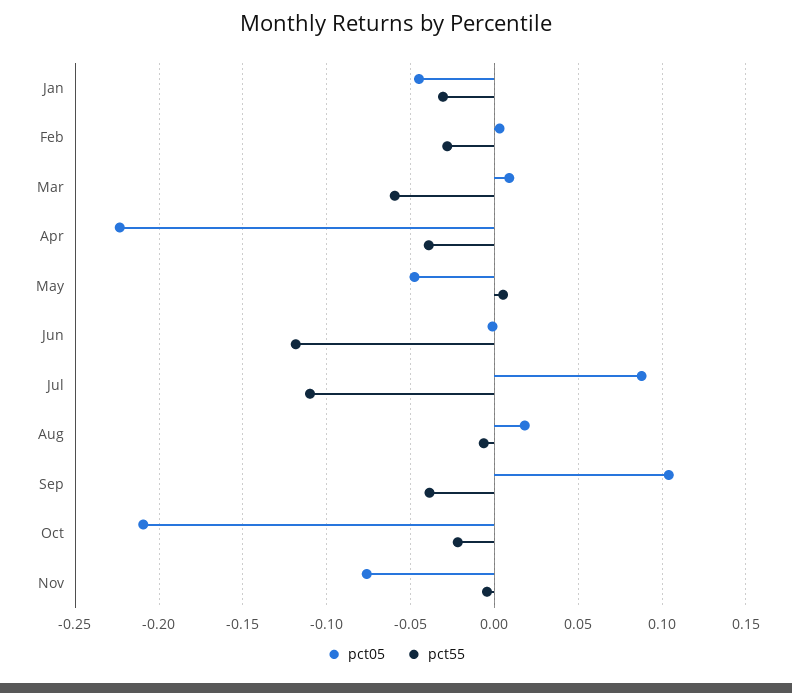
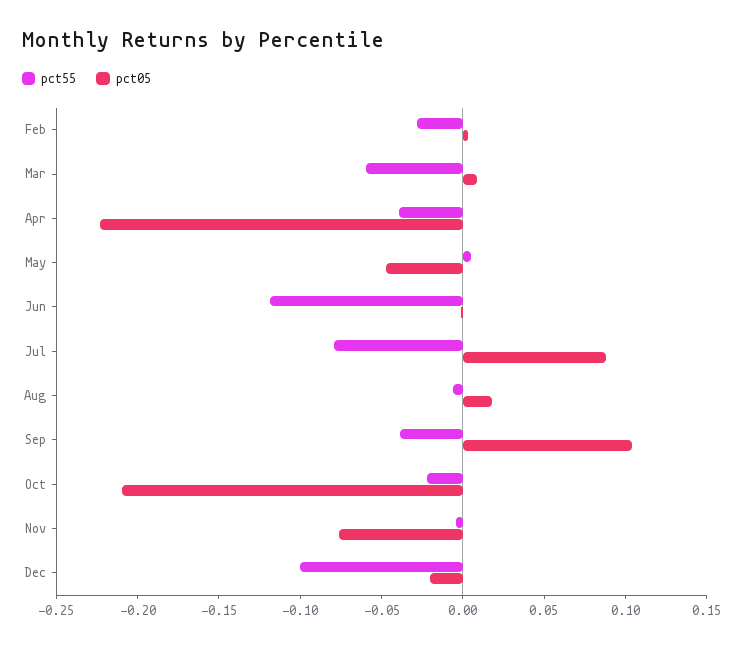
pct05, Jan: -0.045 -> none
pct55, Jan: -0.03 -> none
pct55, Jul: -0.11 -> -0.08
pct55, Dec: none -> -0.1
pct05, Dec: none -> -0.02

